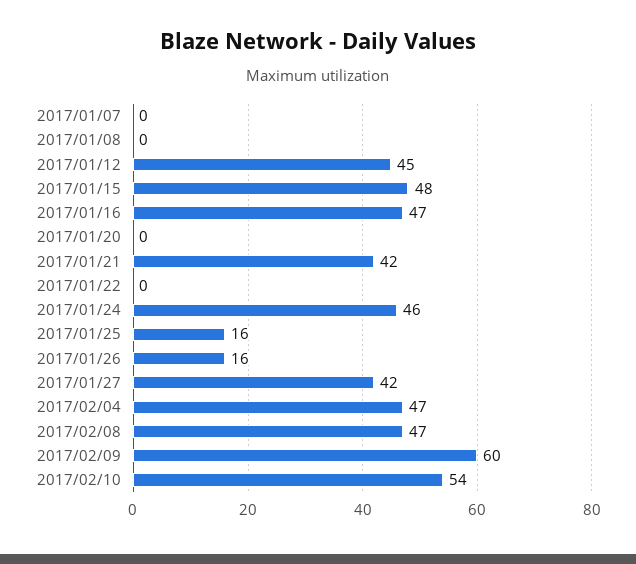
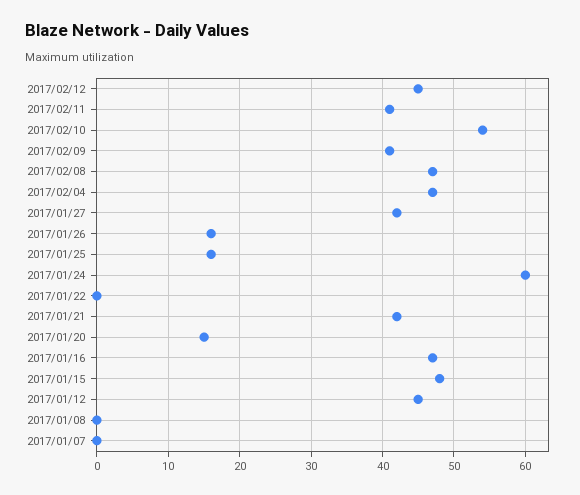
2017/01/20: 0 -> 15
2017/01/24: 46 -> 60
2017/02/09: 60 -> 41
2017/02/12: none -> 45
2017/02/11: none -> 41

